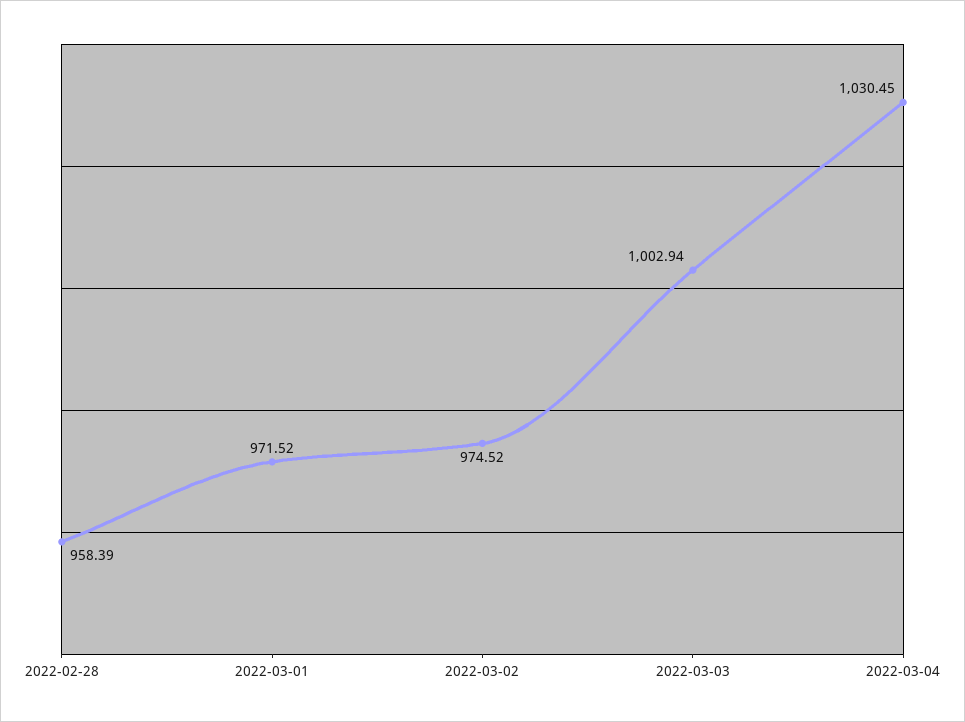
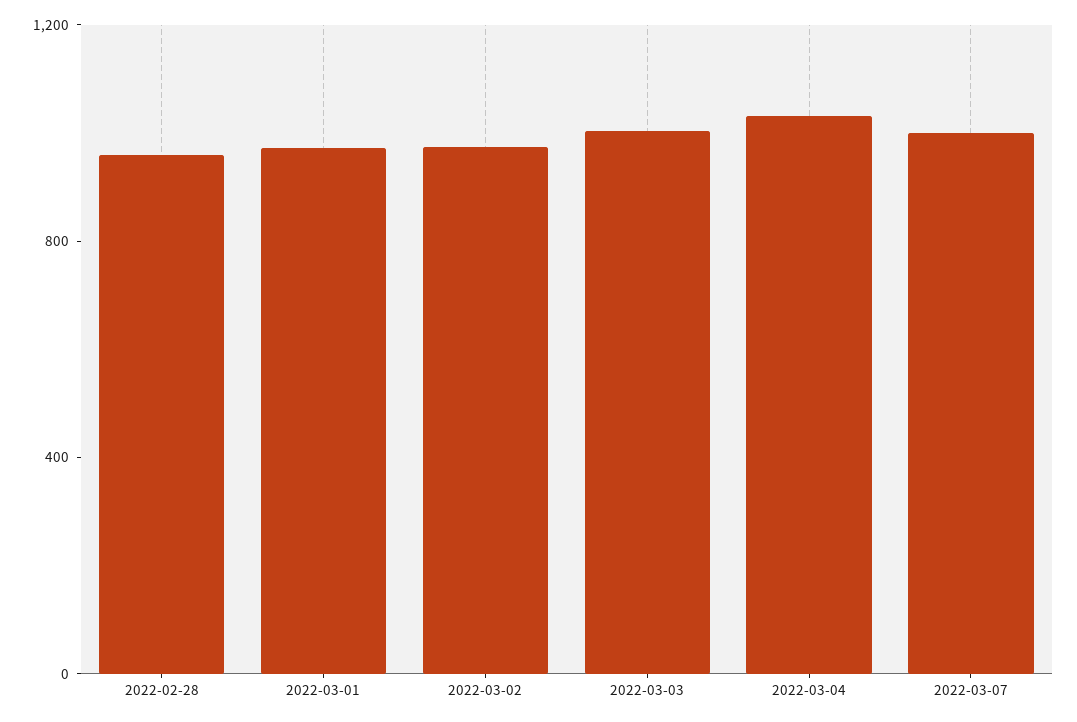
2022-03-07: none -> 1000

